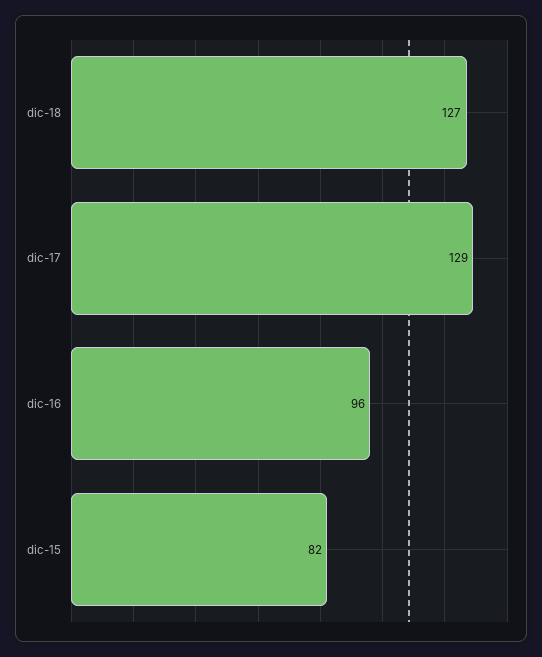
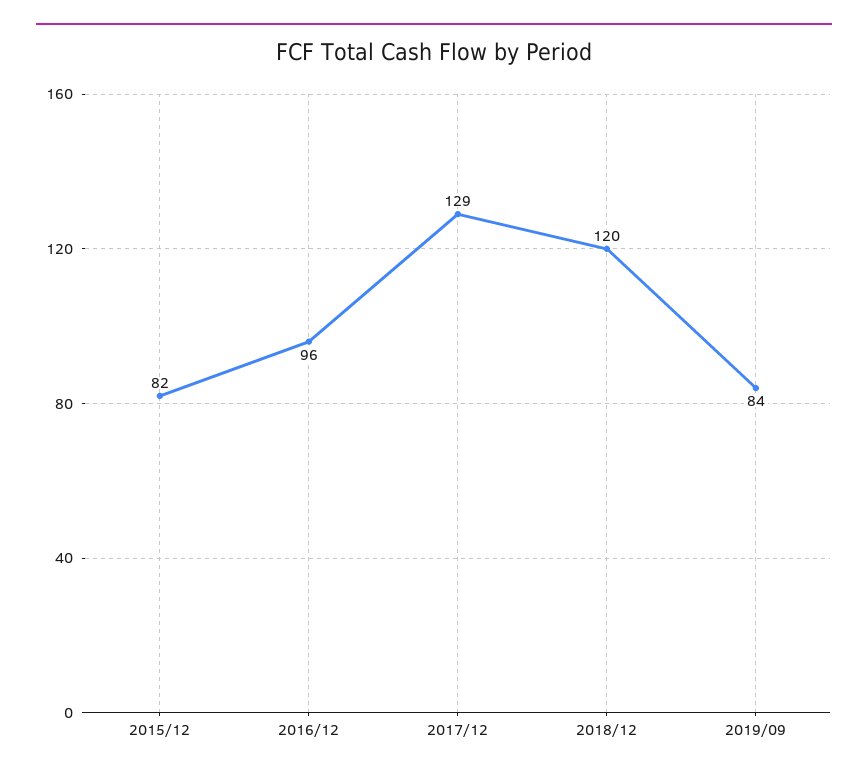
dic-18: 127 -> 120
2019/09: none -> 84

